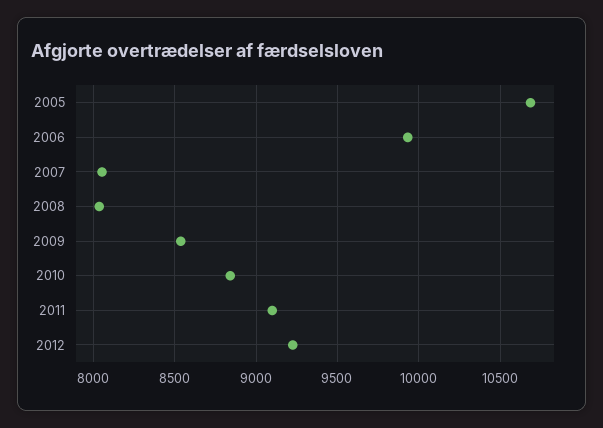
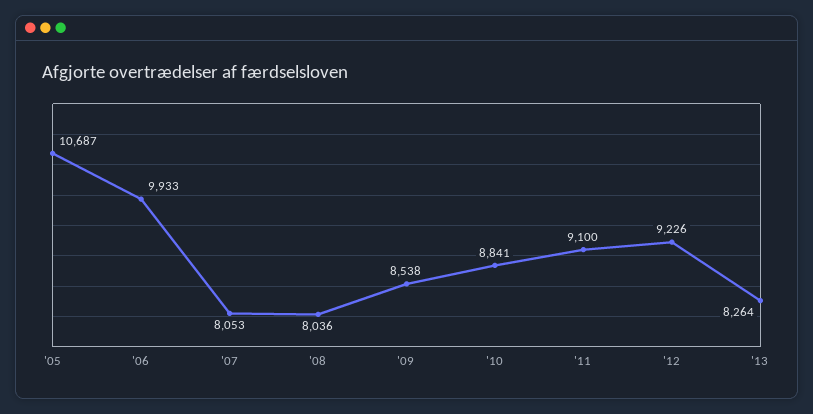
'13: none -> 8264

